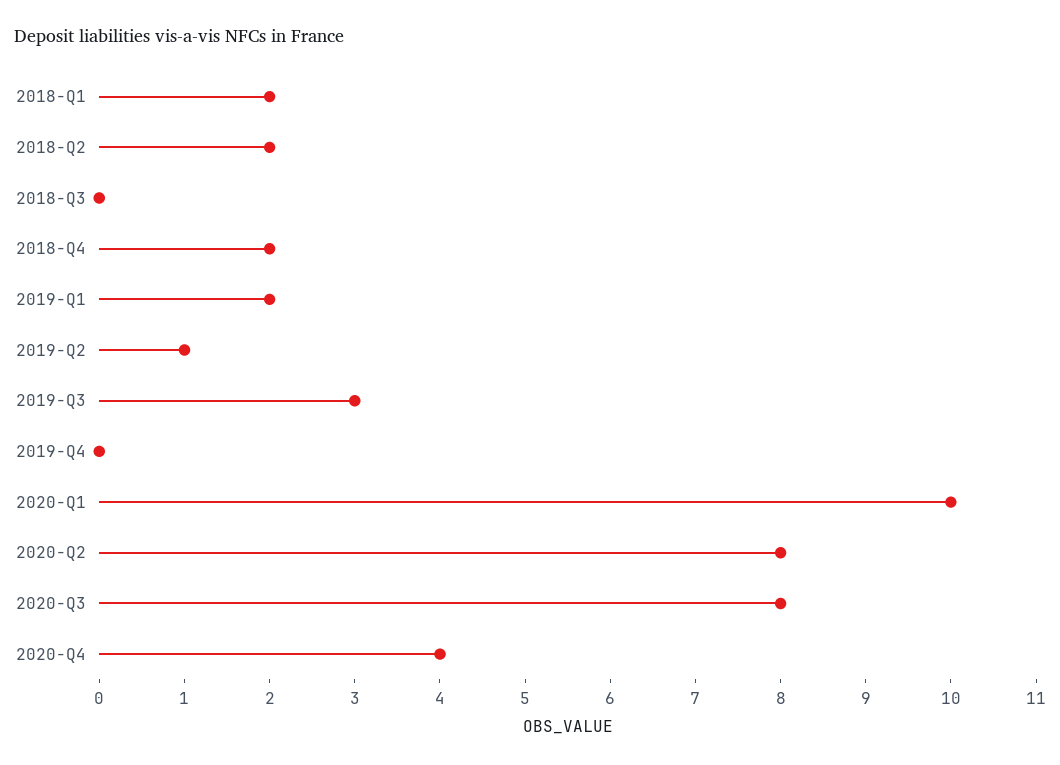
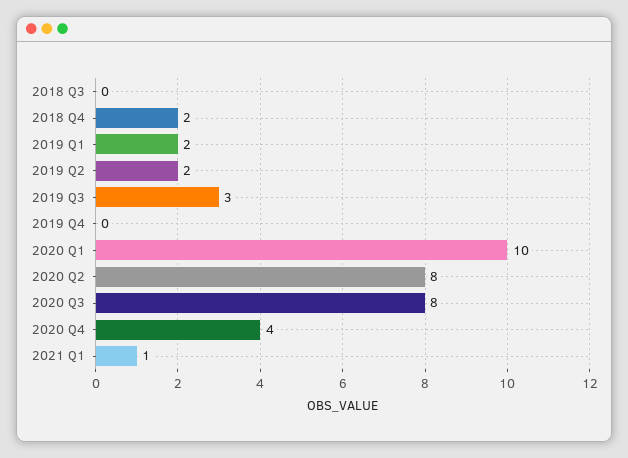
2018-Q1: 2 -> none
2018-Q2: 2 -> none
2019-Q2: 1 -> 2
2021 Q1: none -> 1

